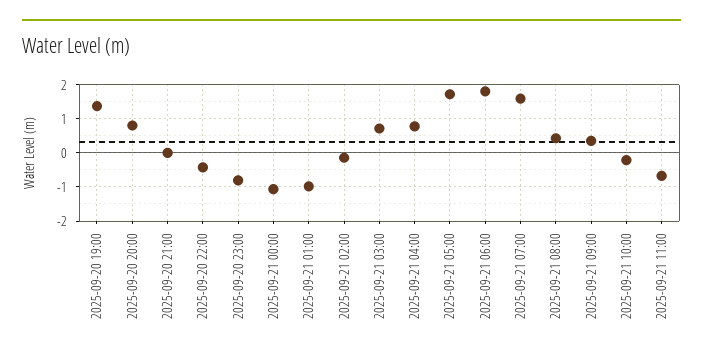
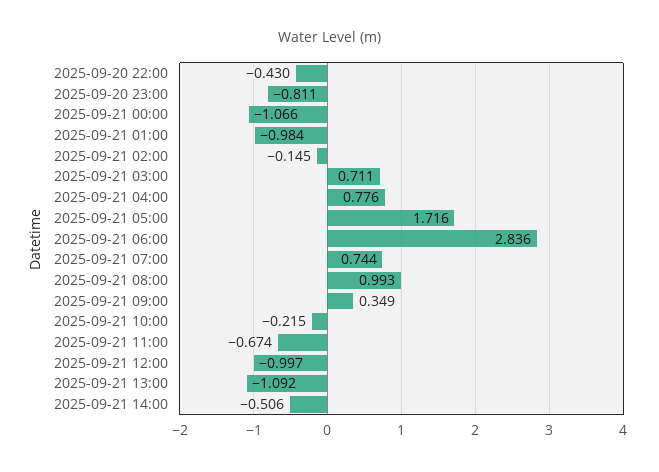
2025-09-20 19:00: 1.4 -> none
2025-09-20 20:00: 0.8 -> none
2025-09-20 21:00: 0 -> none
2025-09-21 06:00: 1.8 -> 2.836
2025-09-21 07:00: 1.6 -> 0.744
2025-09-21 08:00: 0.4 -> 0.993
2025-09-21 12:00: none -> -0.997
2025-09-21 13:00: none -> -1.092
2025-09-21 14:00: none -> -0.506

